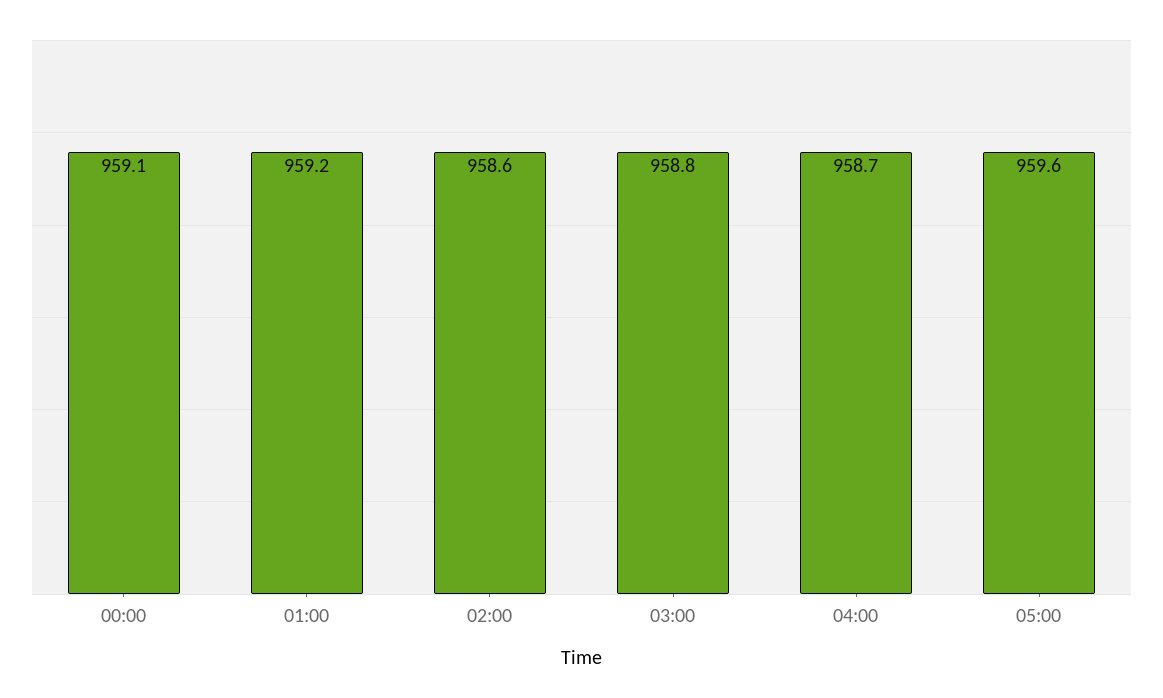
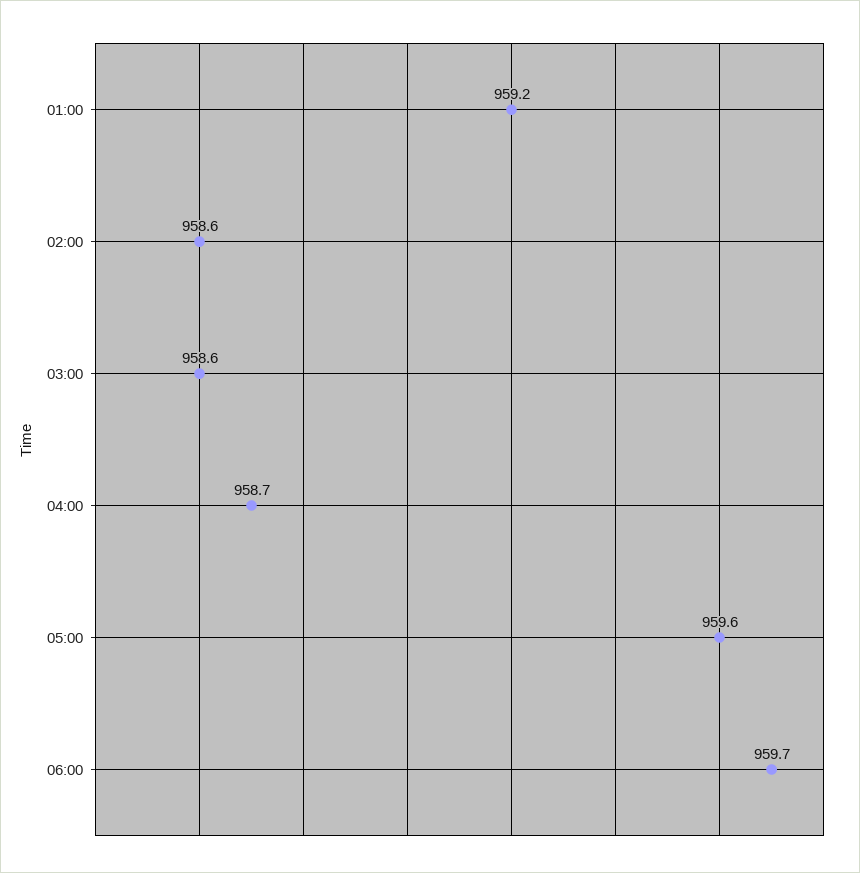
00:00: 959.1 -> none
03:00: 958.8 -> 958.6
06:00: none -> 959.7

